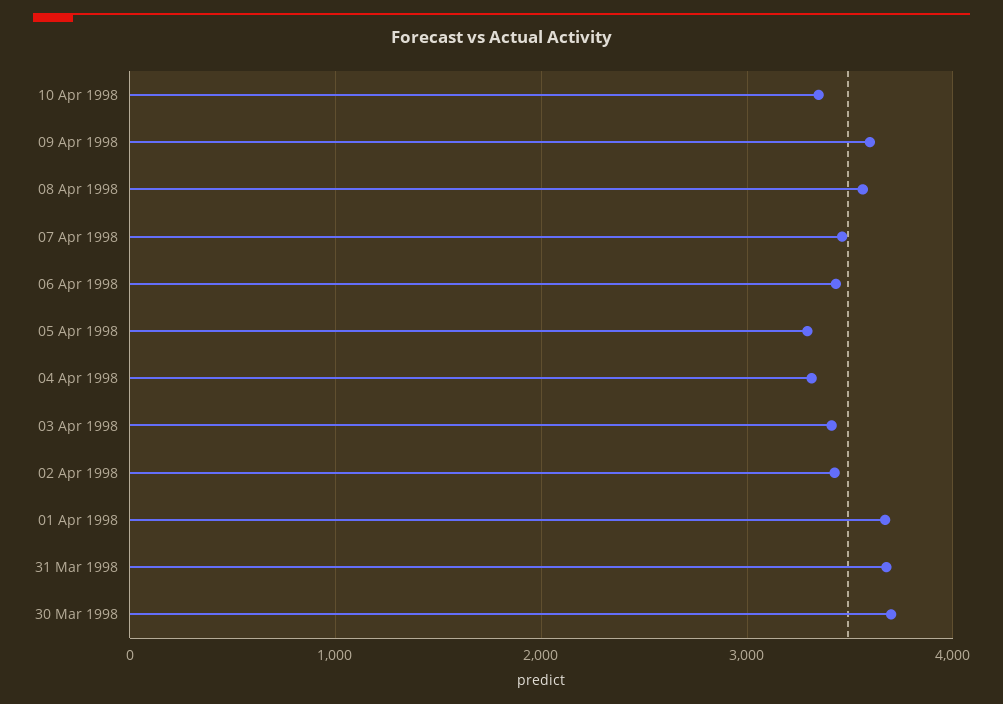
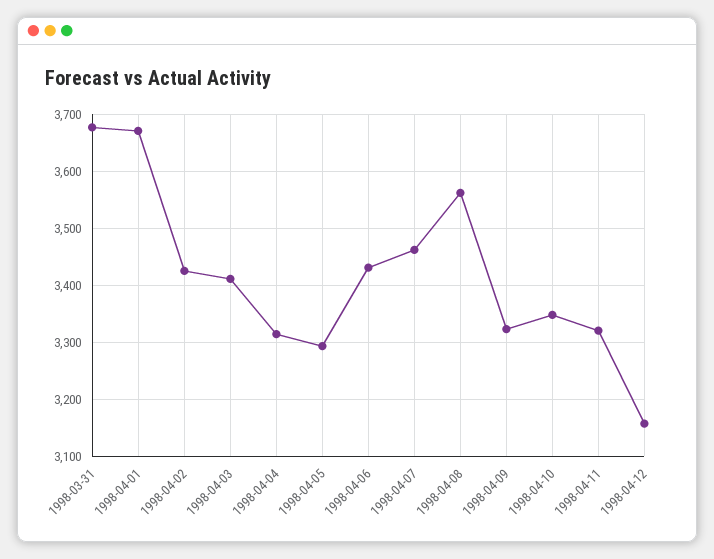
09 Apr 1998: 3600 -> 3320
30 Mar 1998: 3700 -> none
1998-04-11: none -> 3320
1998-04-12: none -> 3160

